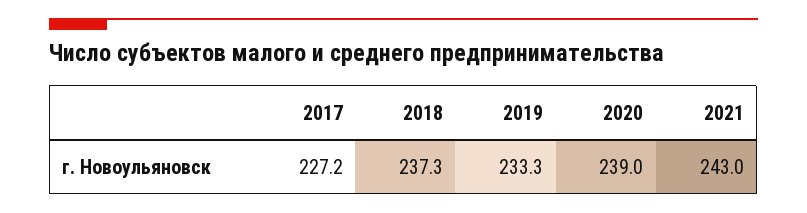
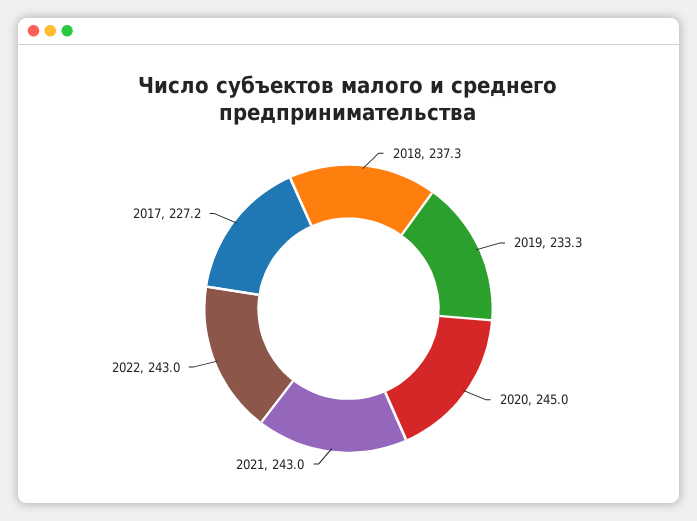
2020: 239 -> 245
2022: none -> 243

